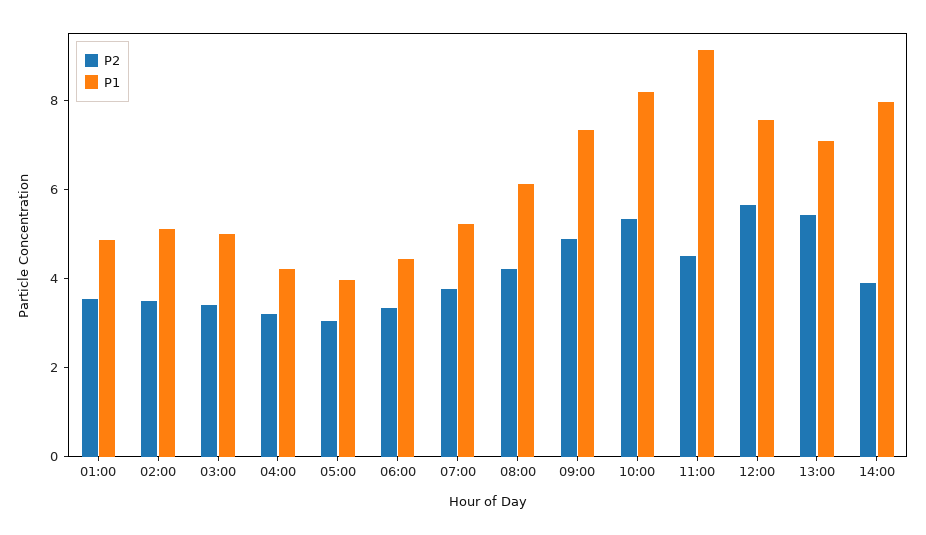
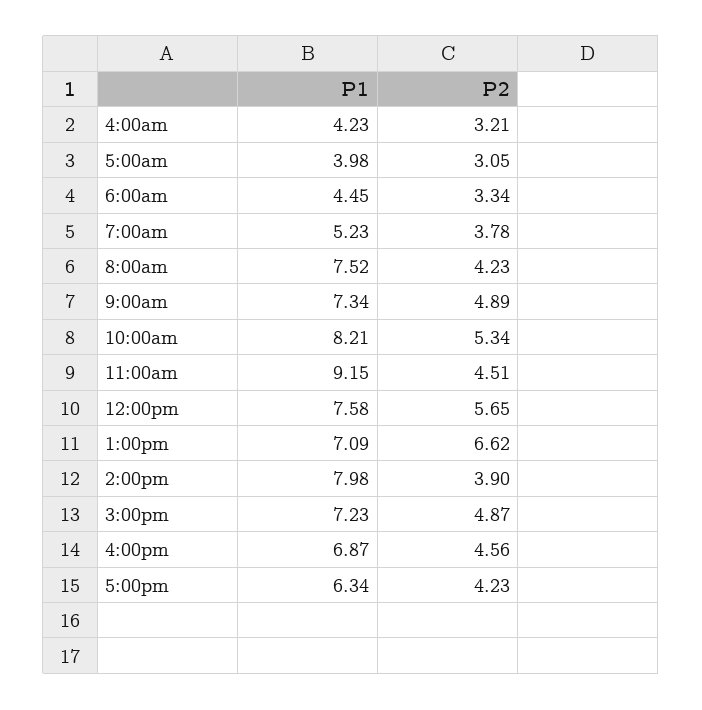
P2, 01:00: 3.5 -> none
P1, 01:00: 5 -> none
P2, 02:00: 3.5 -> none
P1, 02:00: 5 -> none
P2, 03:00: 3.5 -> none
P1, 03:00: 5 -> none
P1, 08:00: 6 -> 7.52
P2, 13:00: 5.5 -> 6.62
P1, 3:00pm: none -> 7.23
P2, 3:00pm: none -> 4.87
P1, 4:00pm: none -> 6.87
P2, 4:00pm: none -> 4.56
P1, 5:00pm: none -> 6.34
P2, 5:00pm: none -> 4.23

